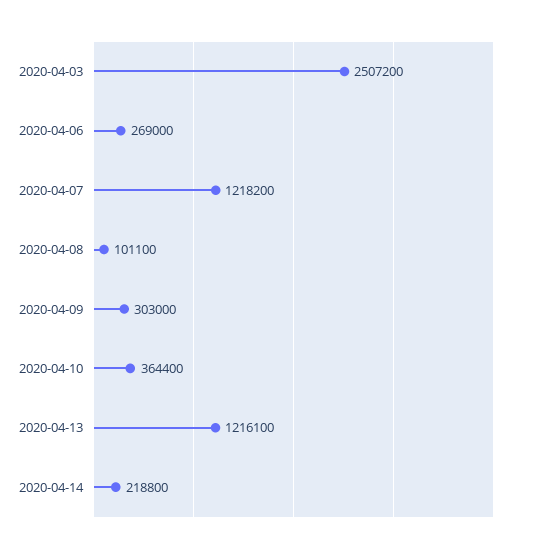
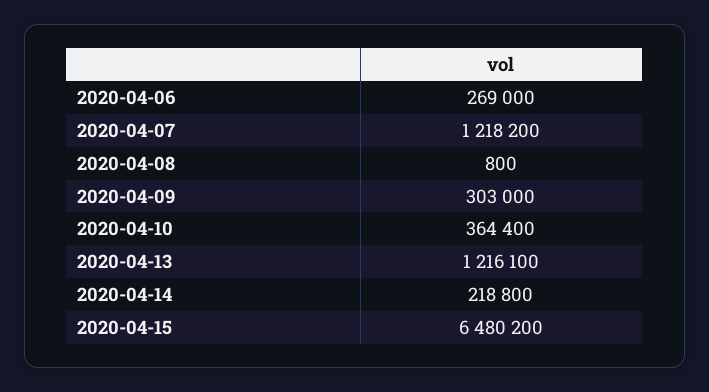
2020-04-03: 2507200 -> none
2020-04-08: 101100 -> 800
2020-04-15: none -> 6480200

